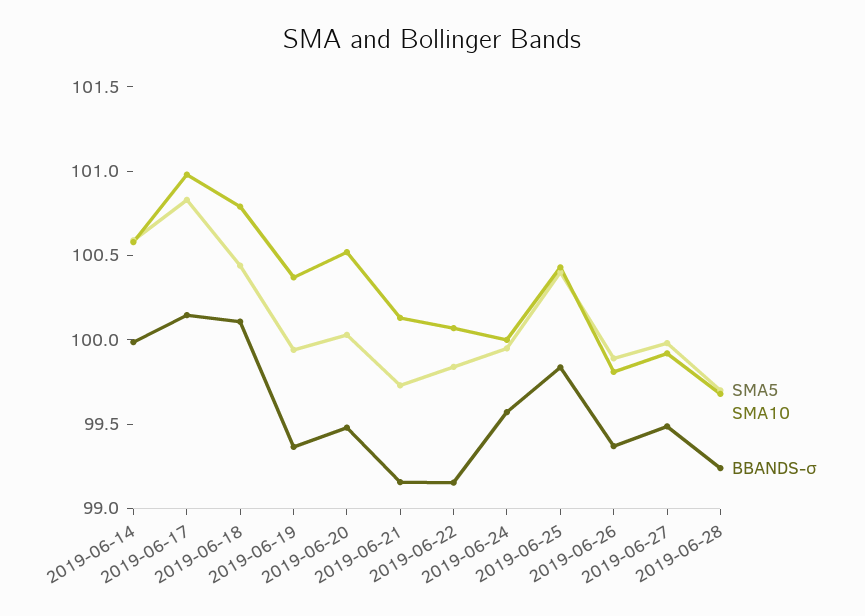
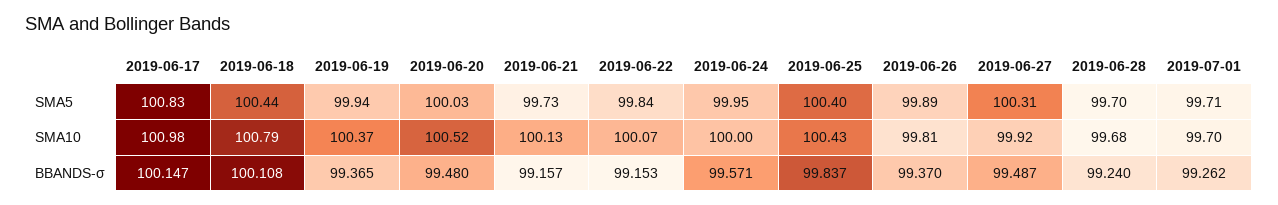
SMA5, 2019-06-14: 100.6 -> none
SMA10, 2019-06-14: 100.6 -> none
BBANDS-σ, 2019-06-14: 100 -> none
SMA5, 2019-06-27: 100 -> 100.31
SMA5, 2019-07-01: none -> 99.71
SMA10, 2019-07-01: none -> 99.7
BBANDS-σ, 2019-07-01: none -> 99.262

